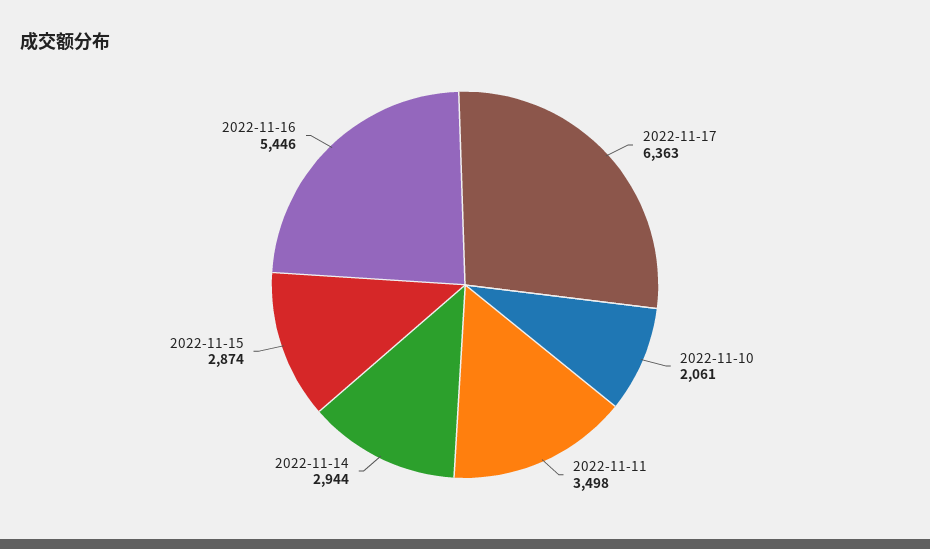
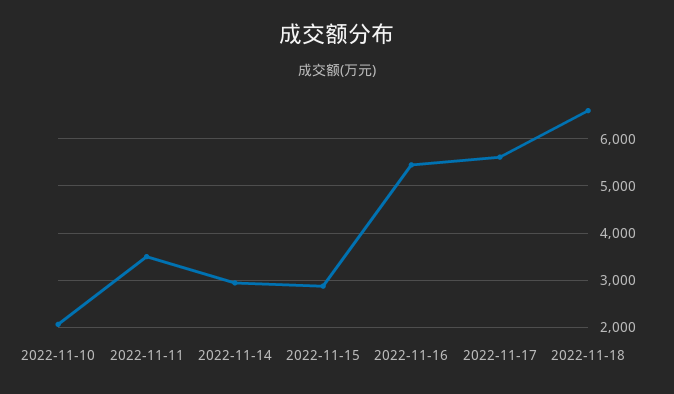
2022-11-17: 6363 -> 5600
2022-11-18: none -> 6600

